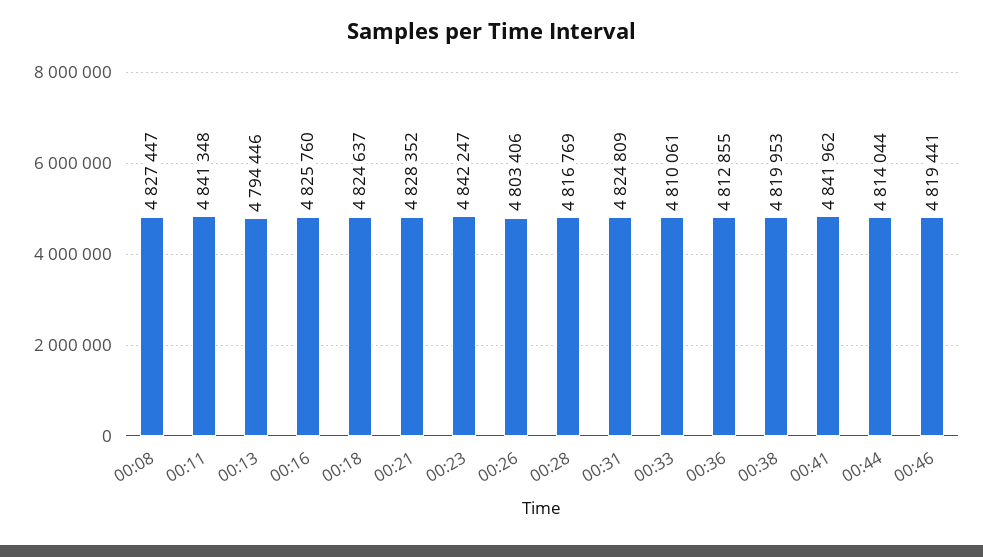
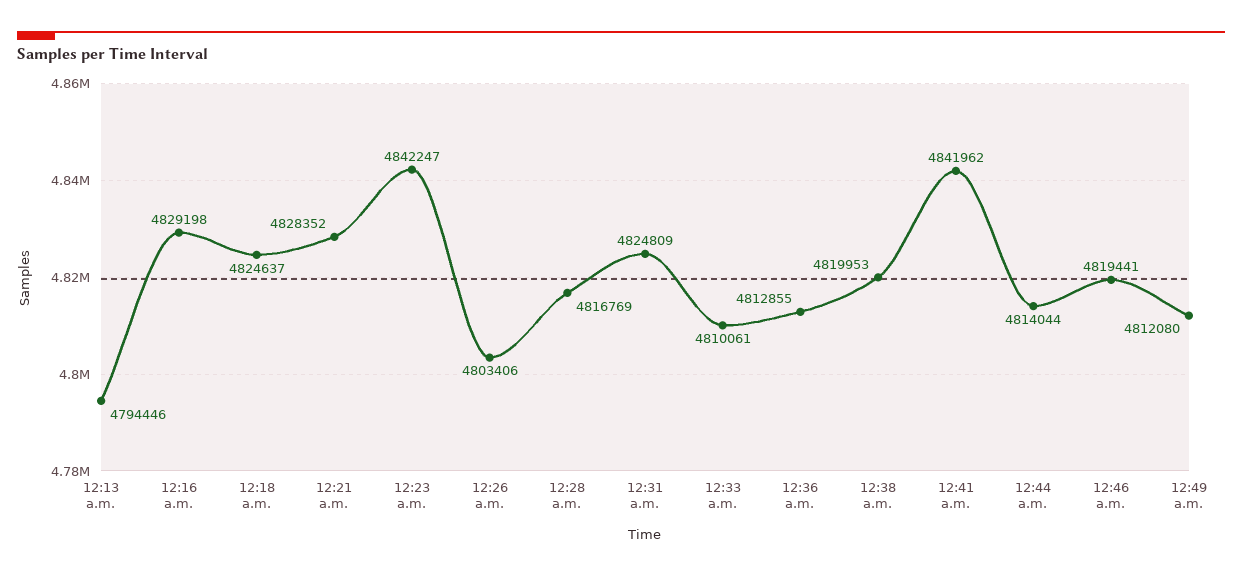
00:08: 4827447 -> none
00:11: 4841348 -> none
00:16: 4825760 -> 4829198
12:49 a.m.: none -> 4812080

